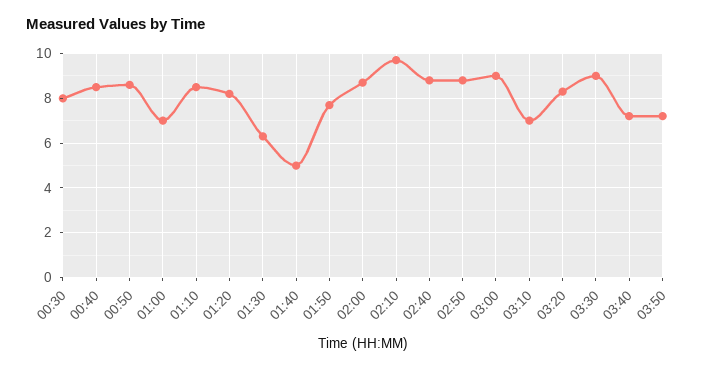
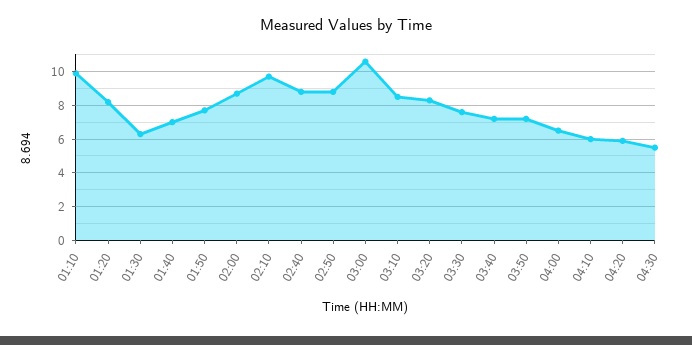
00:30: 8 -> none
00:40: 8.5 -> none
00:50: 8.5 -> none
01:00: 7 -> none
01:10: 8.5 -> 10
01:40: 5 -> 7
03:00: 9 -> 10.5
03:10: 7 -> 8.5
03:30: 9 -> 7.5
04:00: none -> 6.5
04:10: none -> 6
04:20: none -> 6
04:30: none -> 5.5

